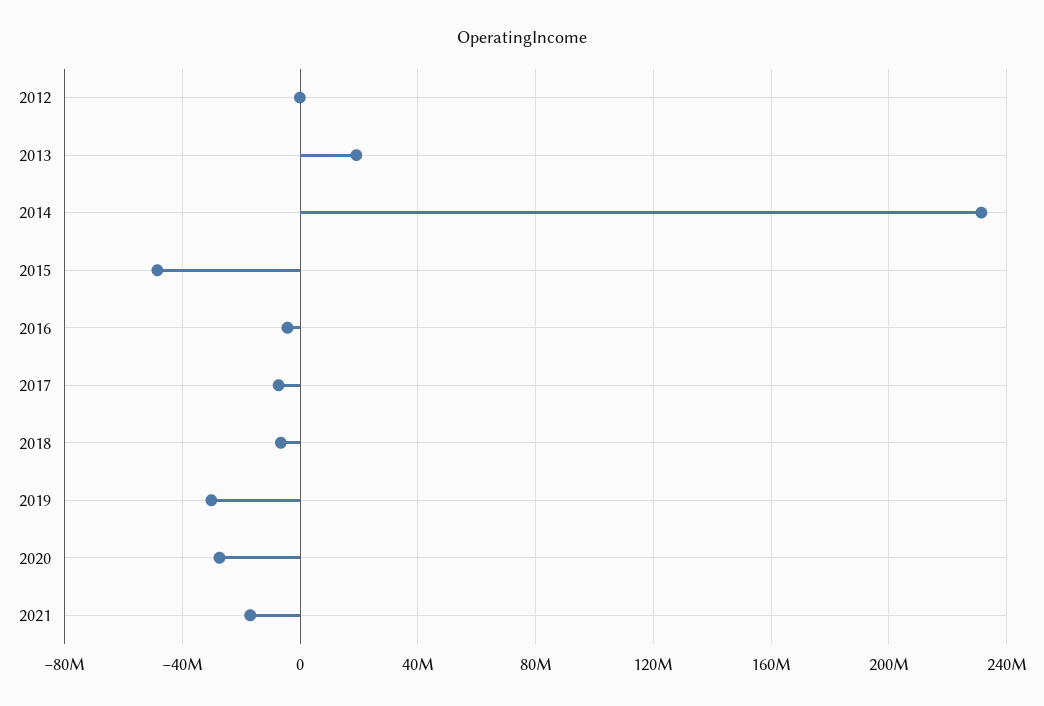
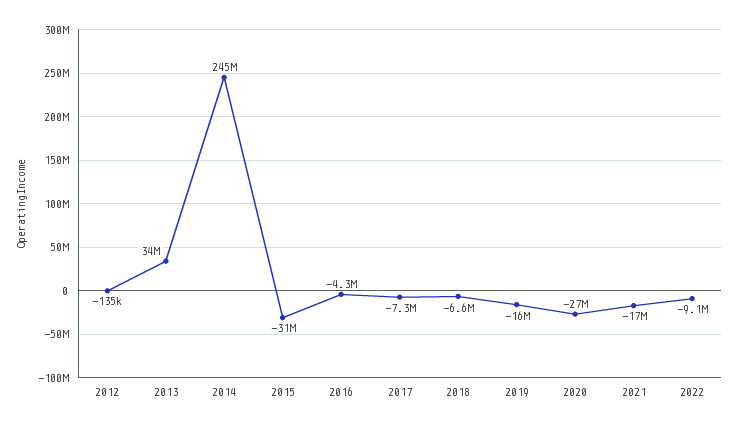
2013: 20000000 -> 34000000
2014: 230000000 -> 245000000
2015: -50000000 -> -31000000
2019: -30000000 -> -16000000
2022: none -> -9100000

